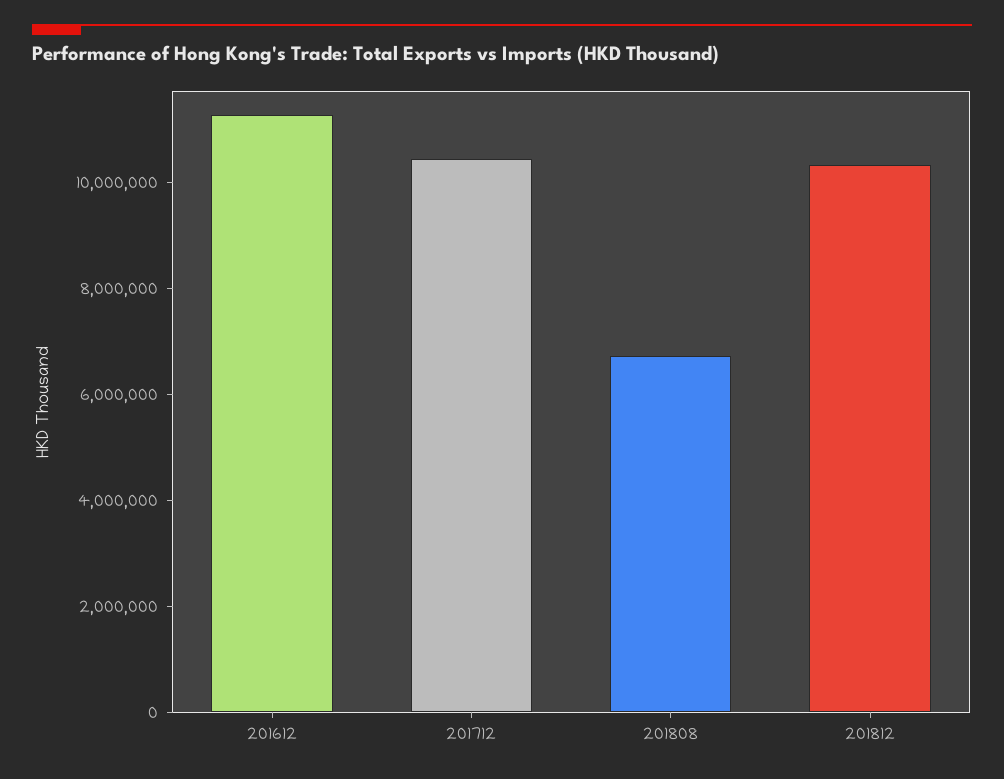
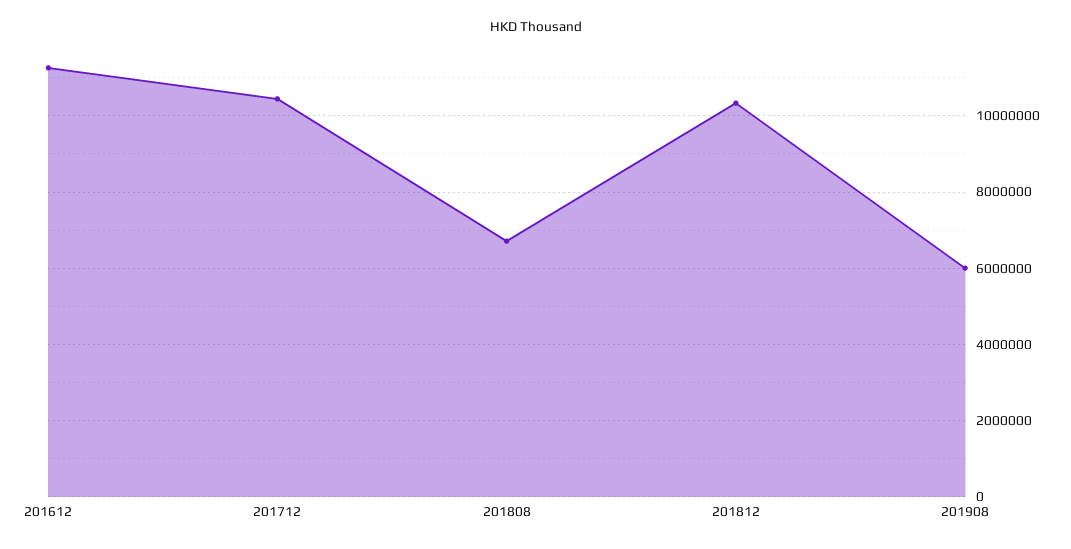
201908: none -> 6000000

